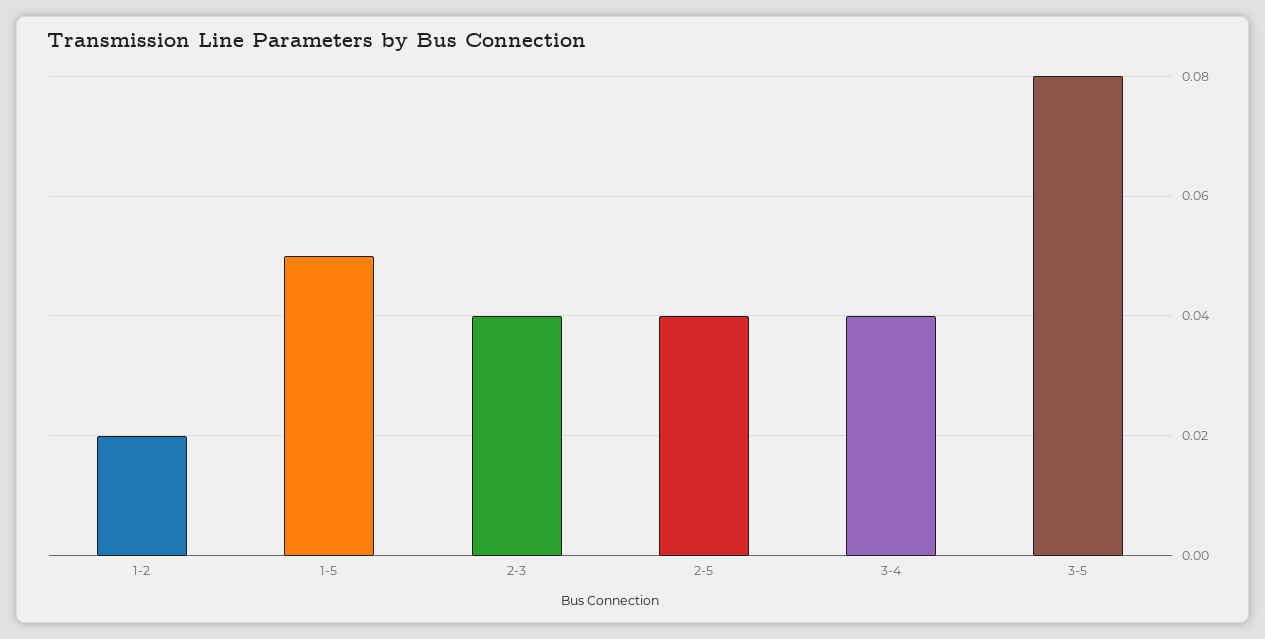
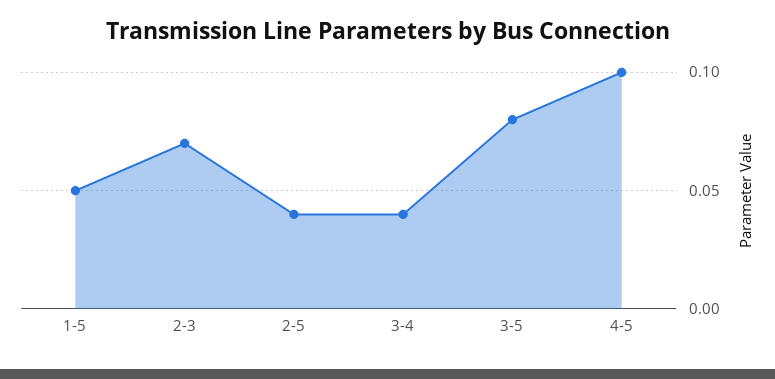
1-2: 0.02 -> none
2-3: 0.04 -> 0.07
4-5: none -> 0.1

